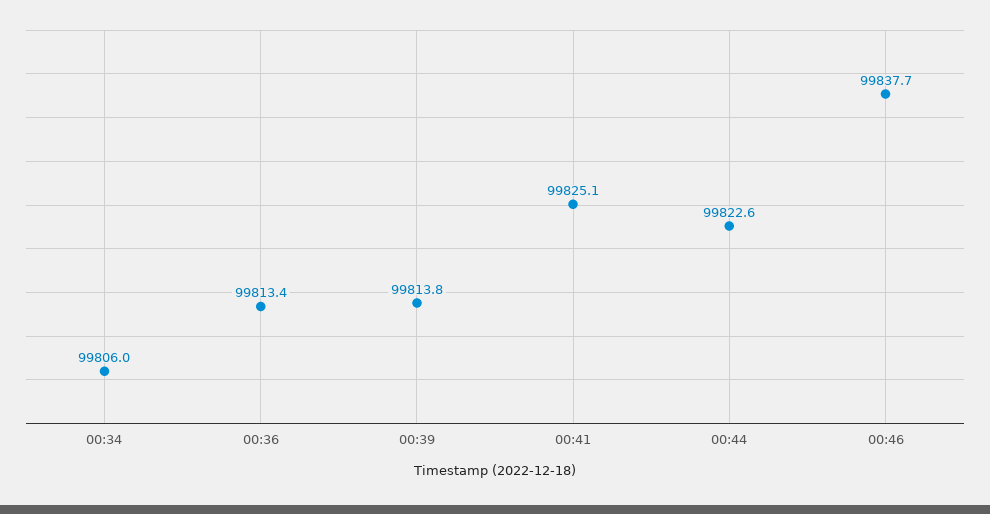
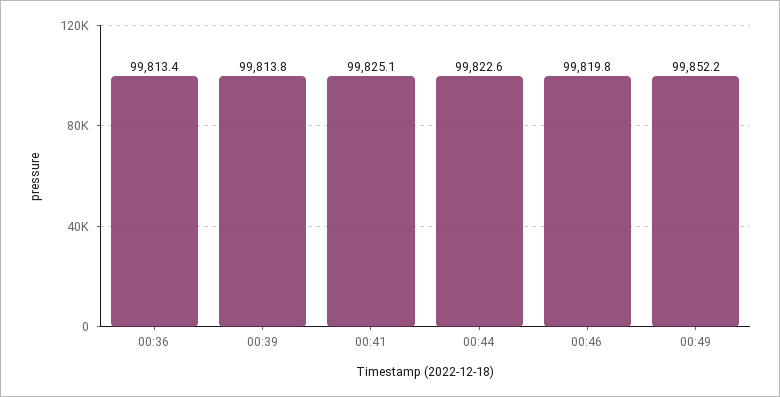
00:34: 99806 -> none
00:46: 99837.7 -> 99819.8
00:49: none -> 99852.2

